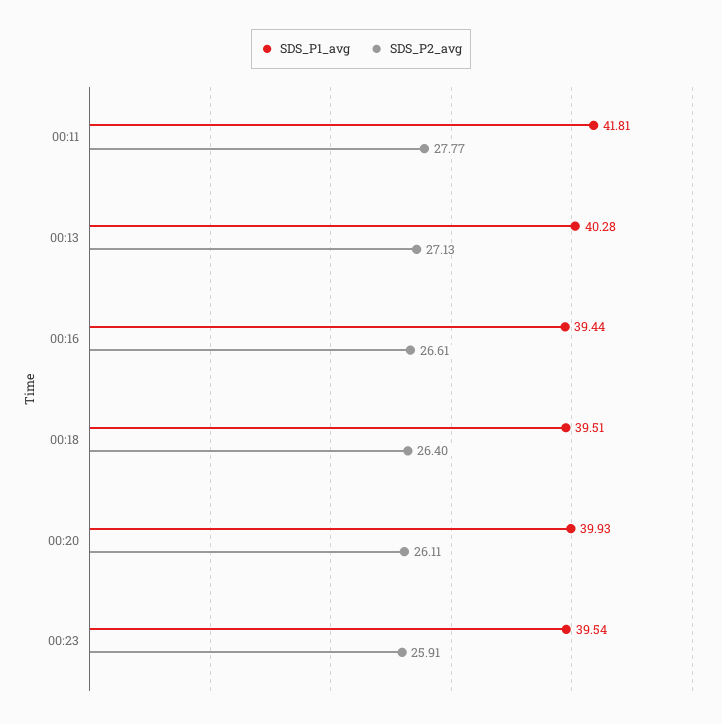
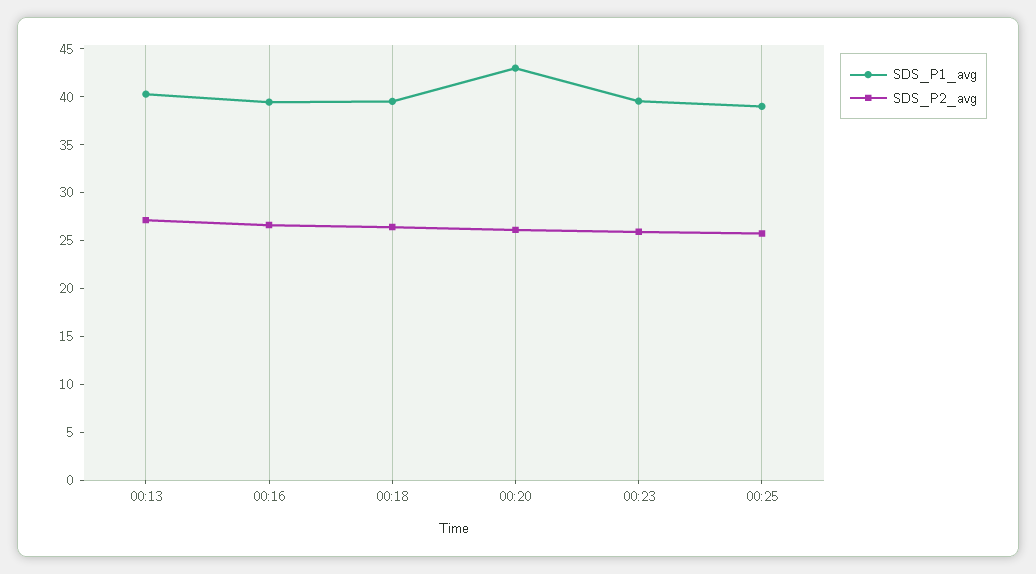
SDS_P1_avg, 00:11: 41.81 -> none
SDS_P2_avg, 00:11: 27.77 -> none
SDS_P1_avg, 00:20: 39.93 -> 43
SDS_P1_avg, 00:25: none -> 39
SDS_P2_avg, 00:25: none -> 26

